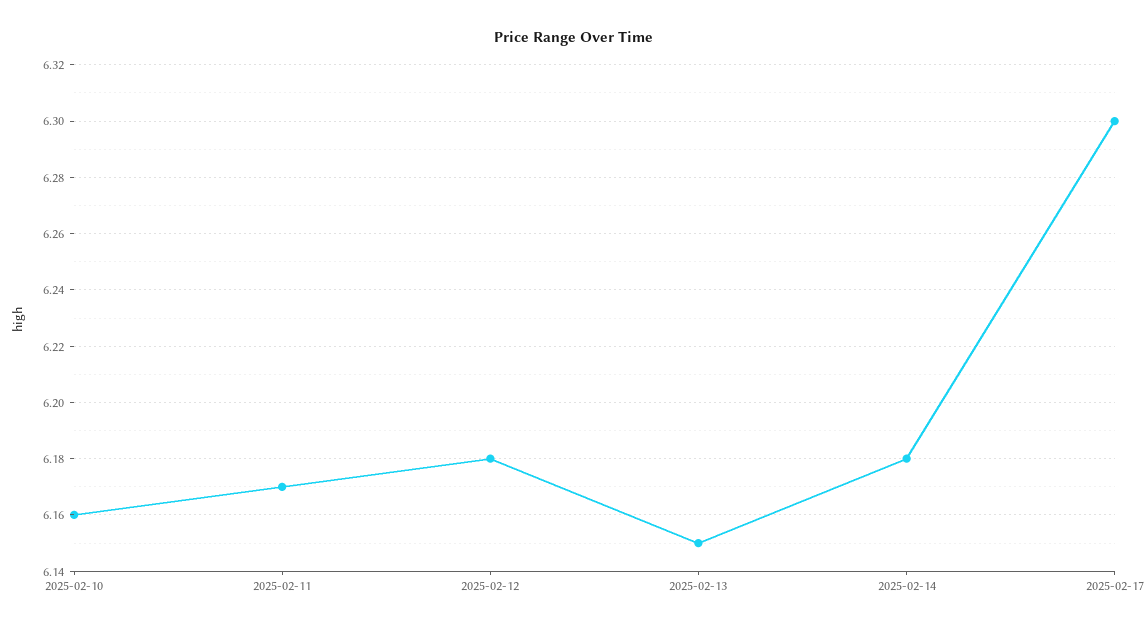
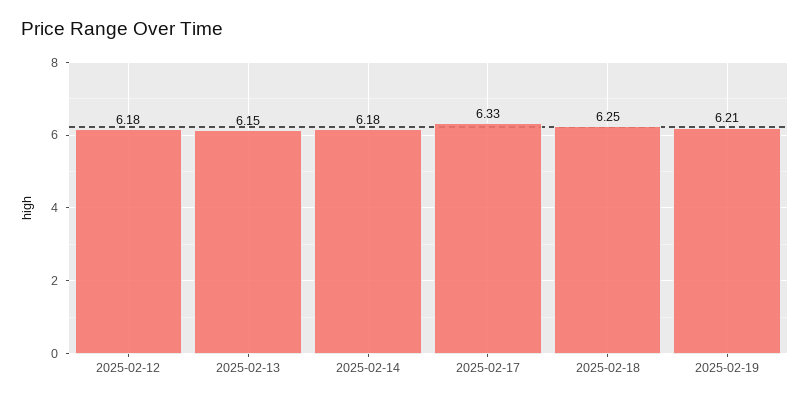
2025-02-10: 6.16 -> none
2025-02-11: 6.17 -> none
2025-02-17: 6.3 -> 6.33
2025-02-18: none -> 6.25
2025-02-19: none -> 6.21

